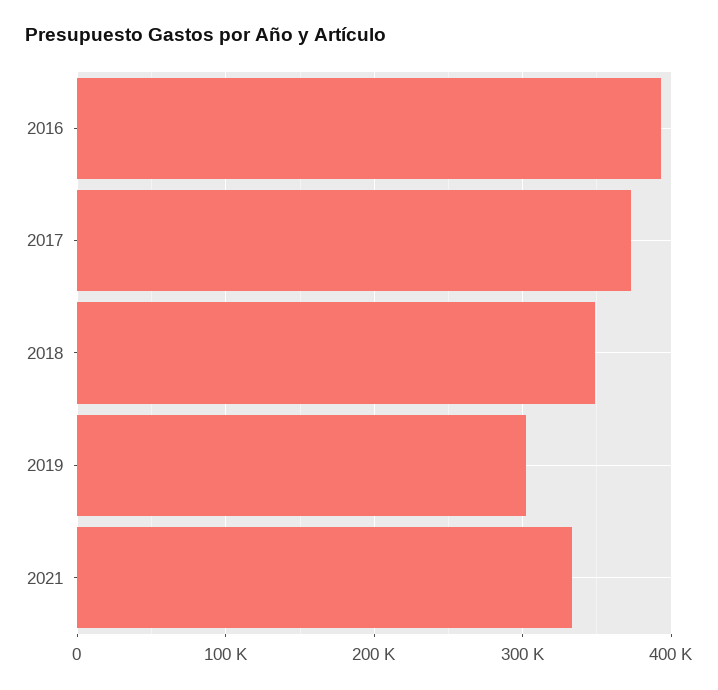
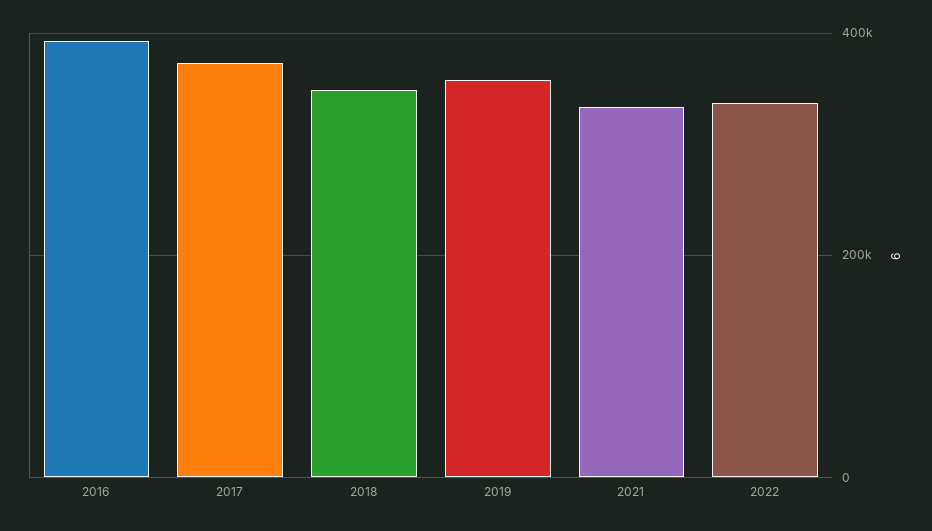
2019: 300000 -> 360000
2022: none -> 340000

